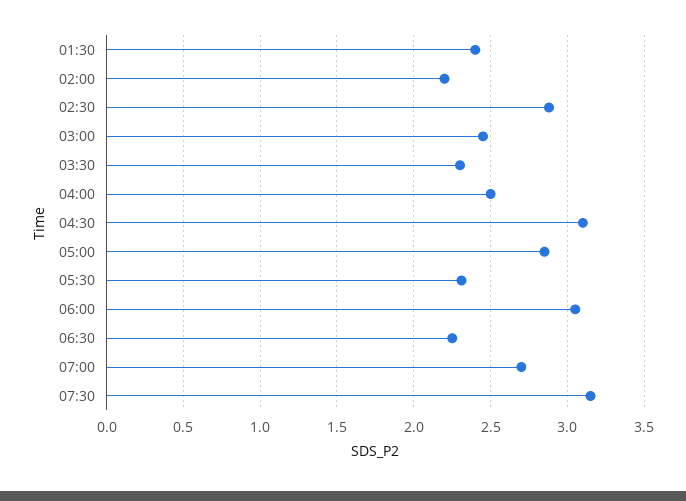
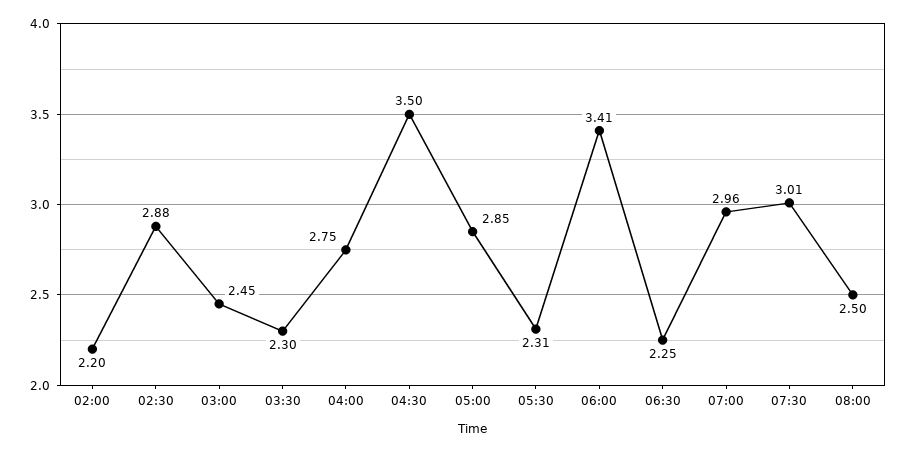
01:30: 2.4 -> none
04:00: 2.5 -> 2.75
04:30: 3.1 -> 3.5
06:00: 3.05 -> 3.41
07:00: 2.7 -> 2.96
07:30: 3.15 -> 3.01
08:00: none -> 2.5

